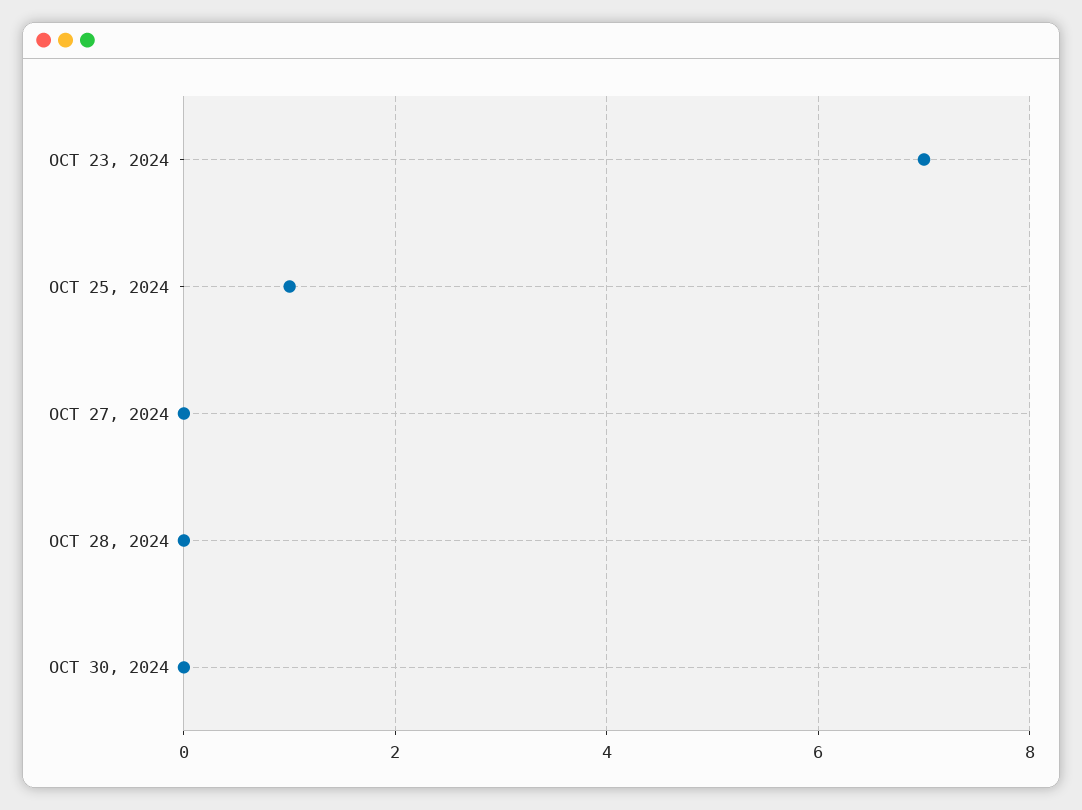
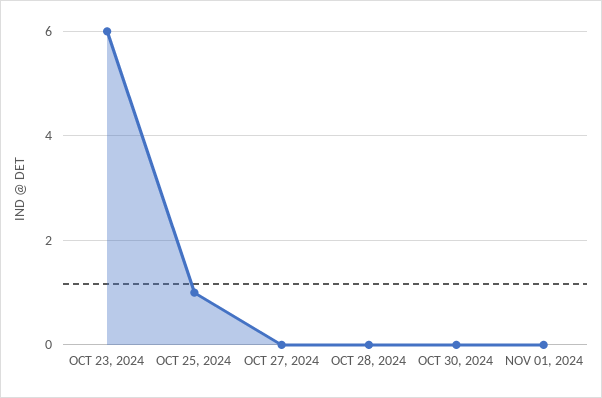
OCT 23, 2024: 7 -> 6
NOV 01, 2024: none -> 0

